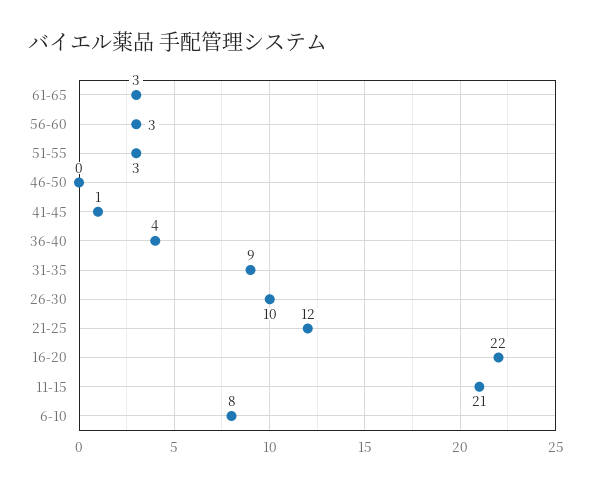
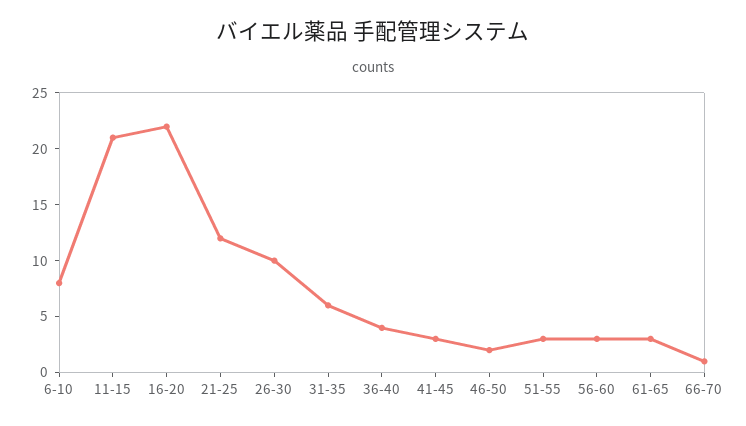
46-50: 0 -> 2
41-45: 1 -> 3
31-35: 9 -> 6
66-70: none -> 1

